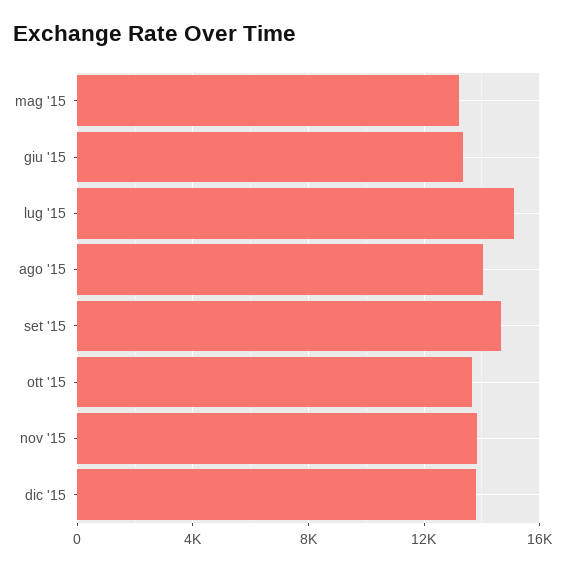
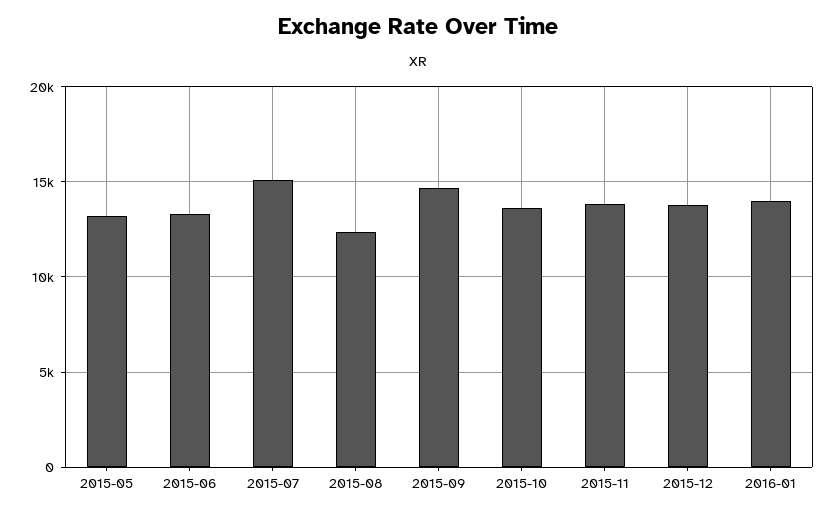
ago '15: 14000 -> 12500
2016-01: none -> 14000

